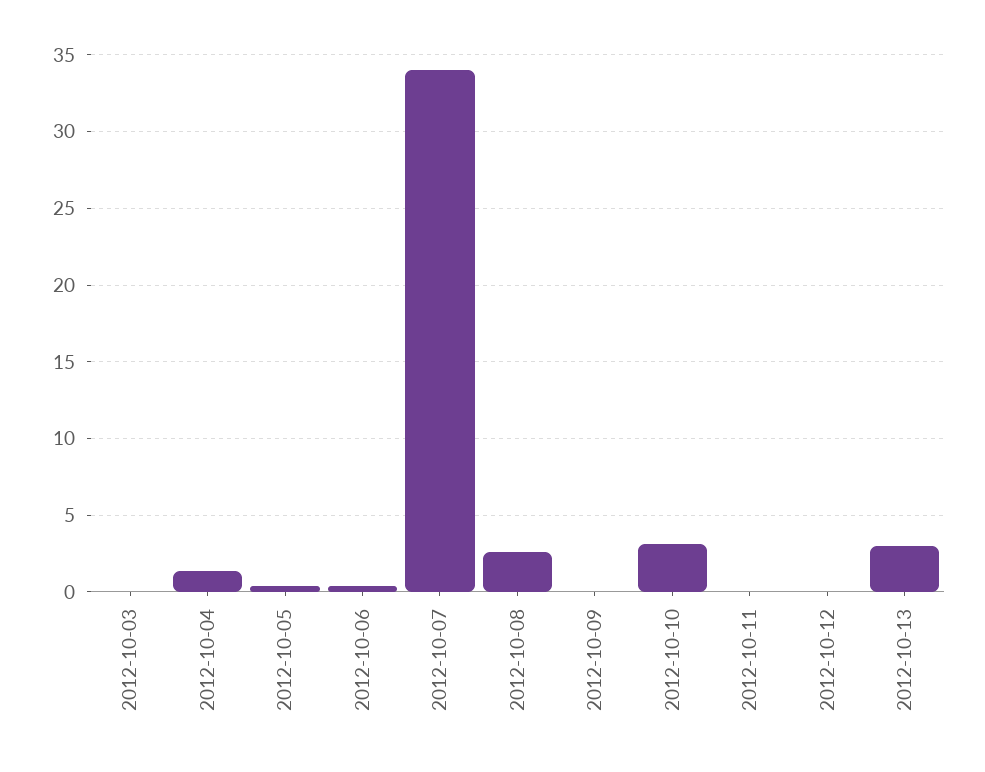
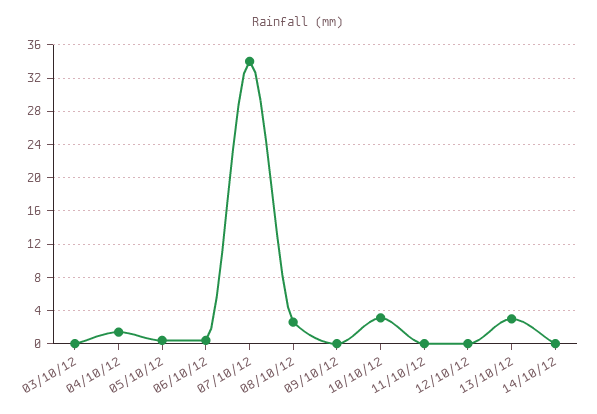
14/10/12: none -> 0

